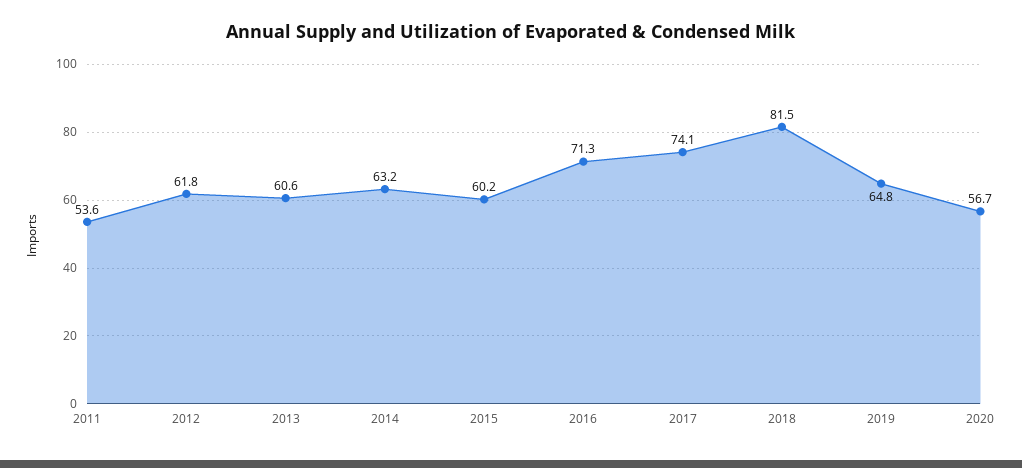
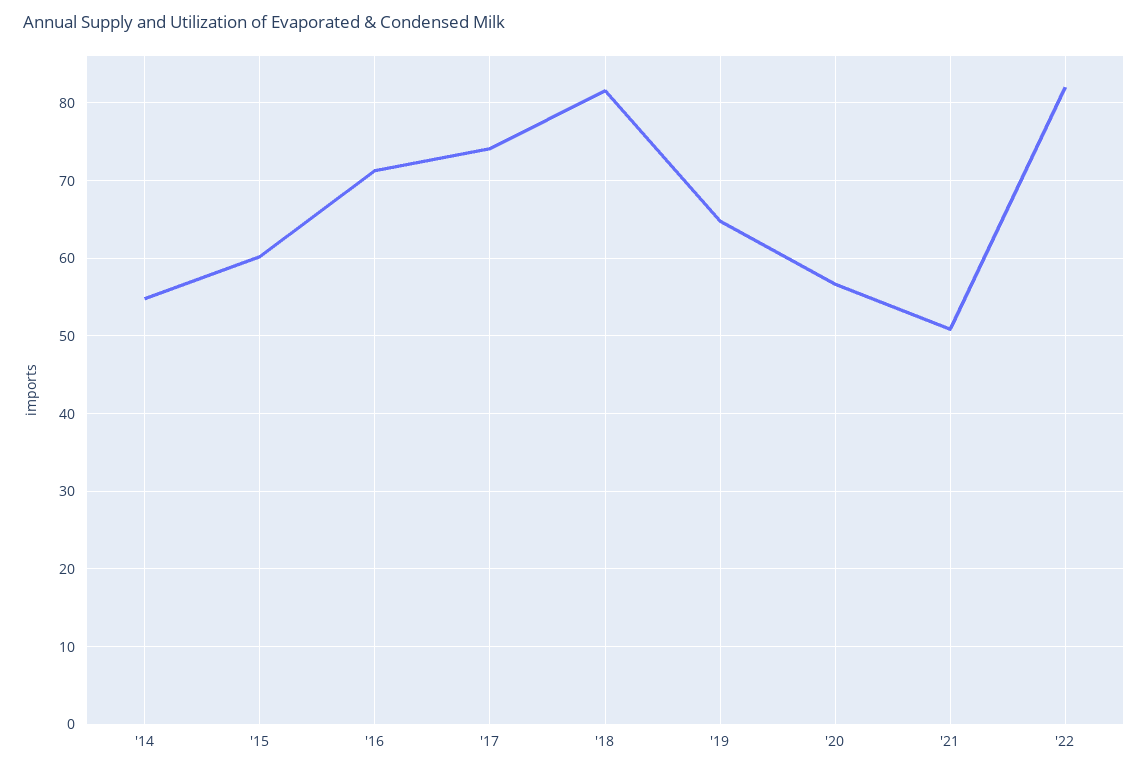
2011: 53.6 -> none
2012: 61.8 -> none
2013: 60.6 -> none
2014: 63.2 -> 55
'21: none -> 51
'22: none -> 82

